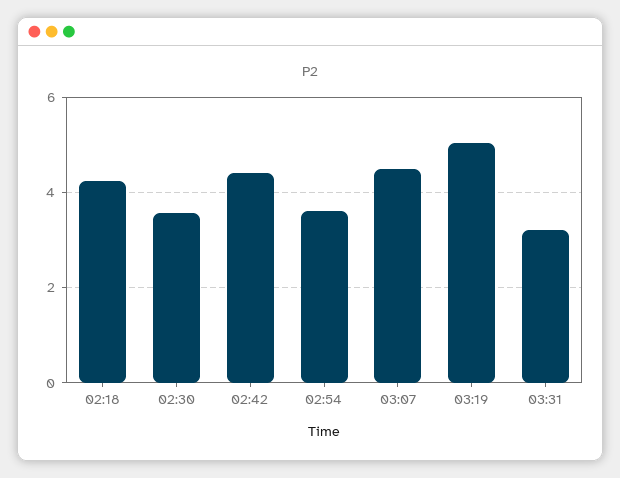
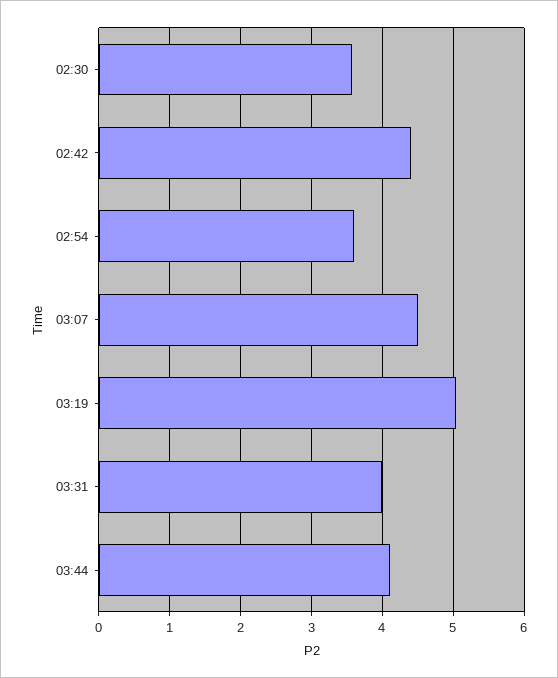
02:18: 4.2 -> none
03:31: 3.2 -> 4
03:44: none -> 4.1

